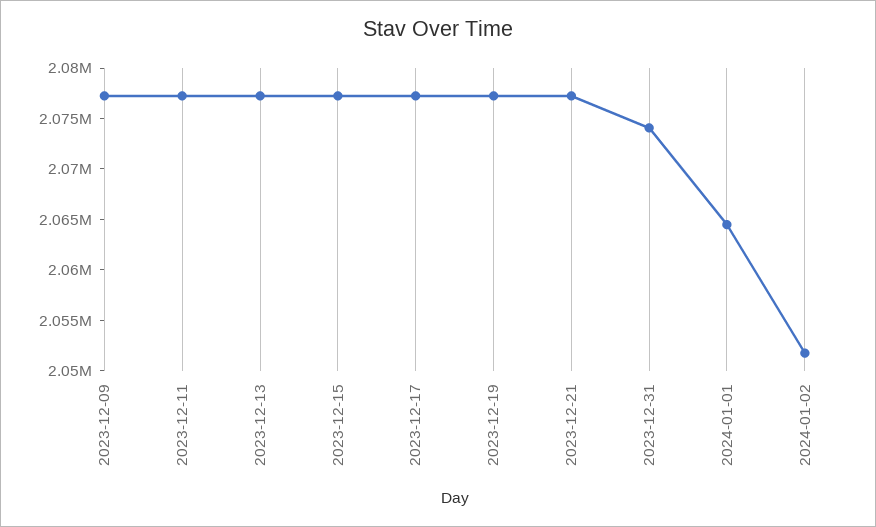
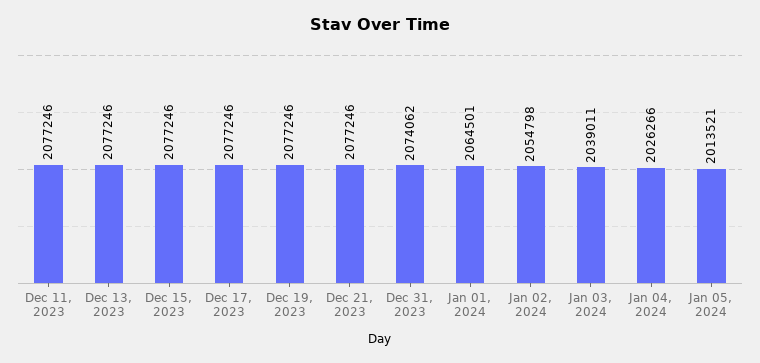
2023-12-09: 2077000 -> none
2024-01-02: 2052000 -> 2054798
Jan 03, 2024: none -> 2039011
Jan 04, 2024: none -> 2026266
Jan 05, 2024: none -> 2013521

